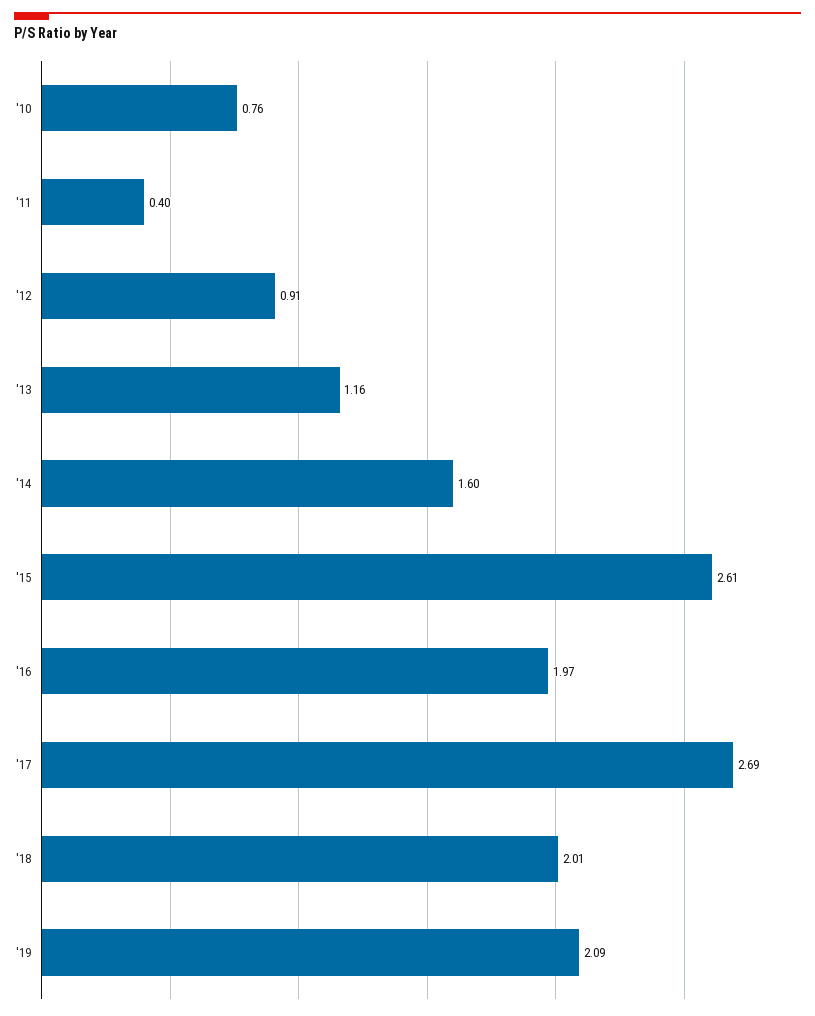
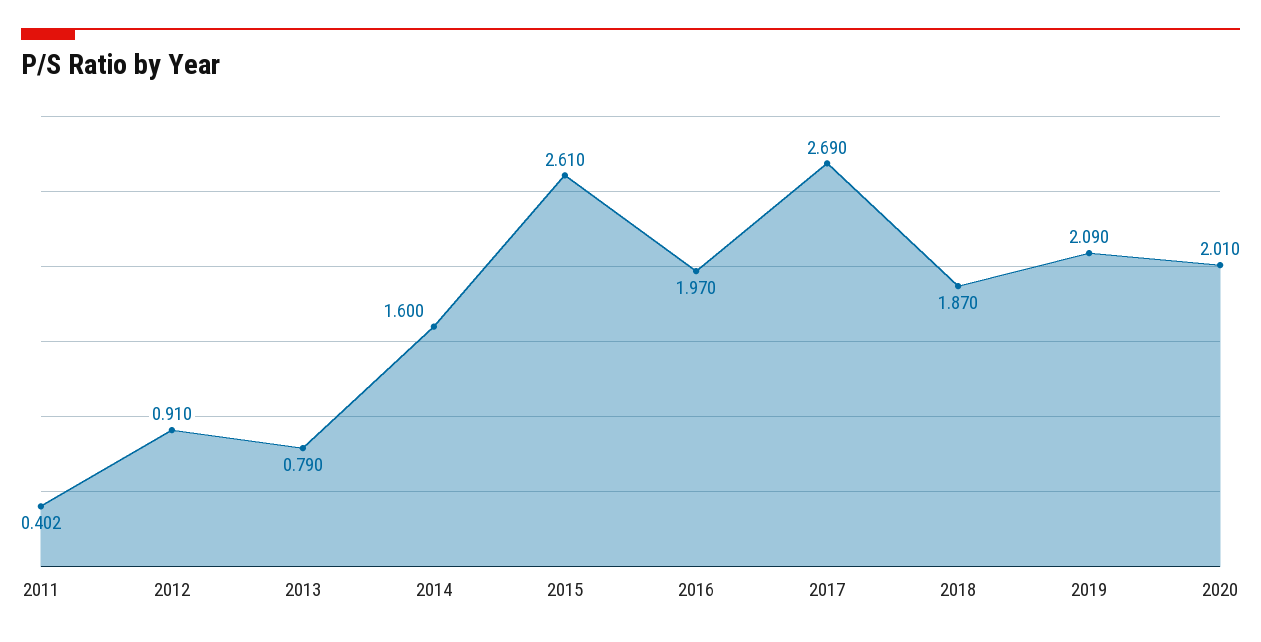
'10: 0.76 -> none
'13: 1.16 -> 0.79
'18: 2.01 -> 1.87
2020: none -> 2.01

